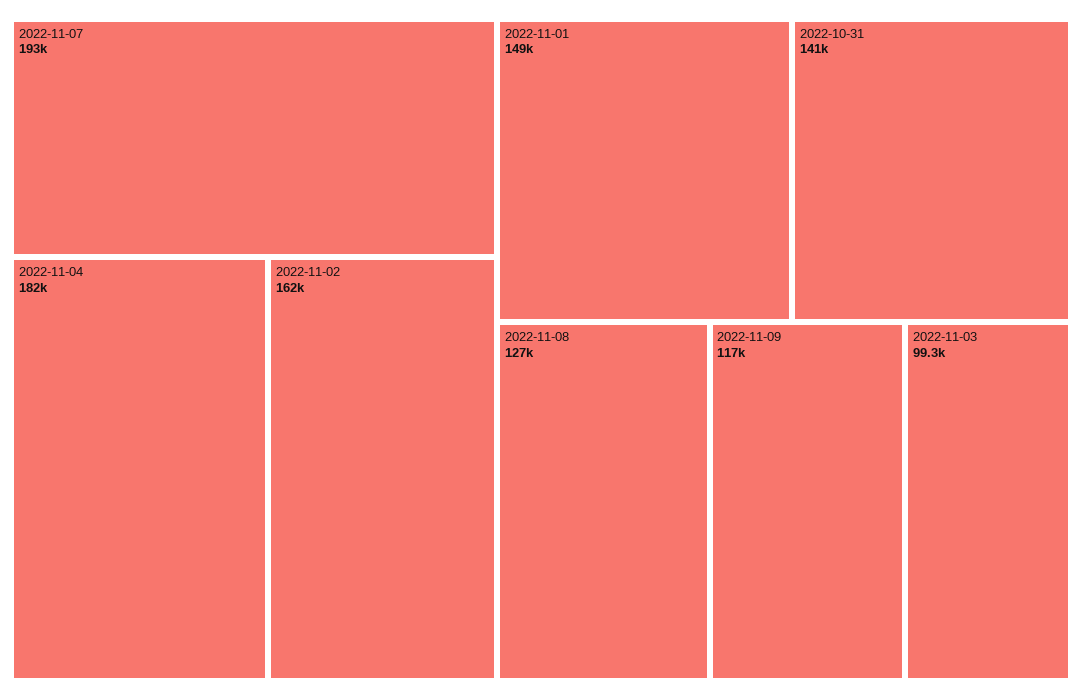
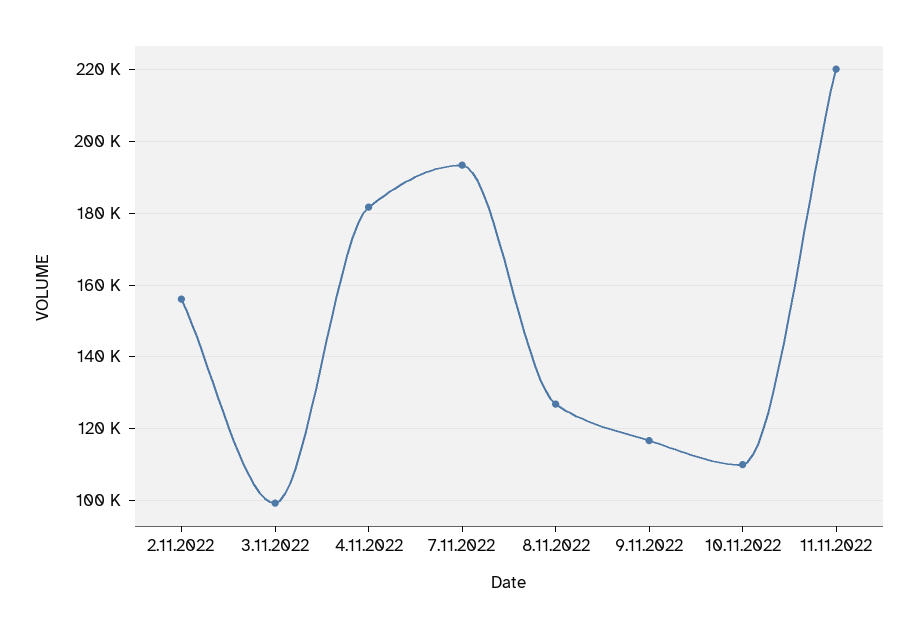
2022-11-02: 162000 -> 156000
2022-11-01: 149000 -> none
2022-10-31: 141000 -> none
10.11.2022: none -> 110000
11.11.2022: none -> 220000

